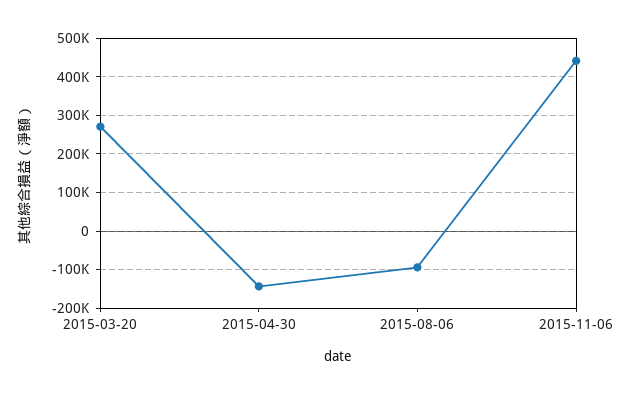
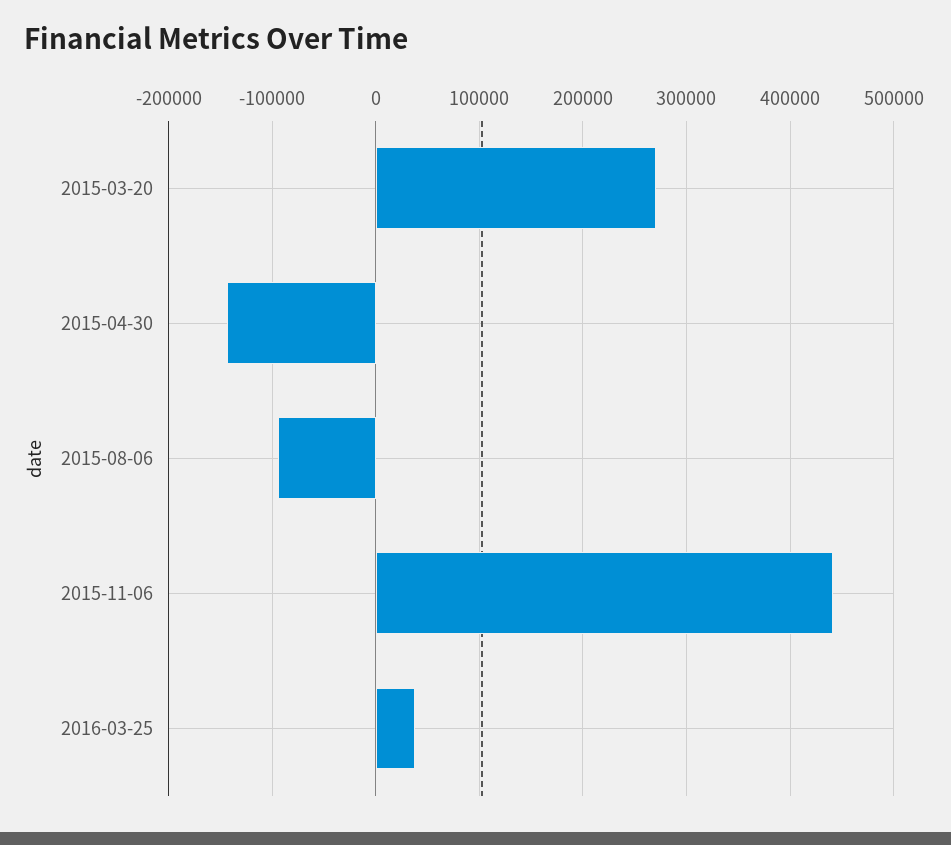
2016-03-25: none -> 40000

